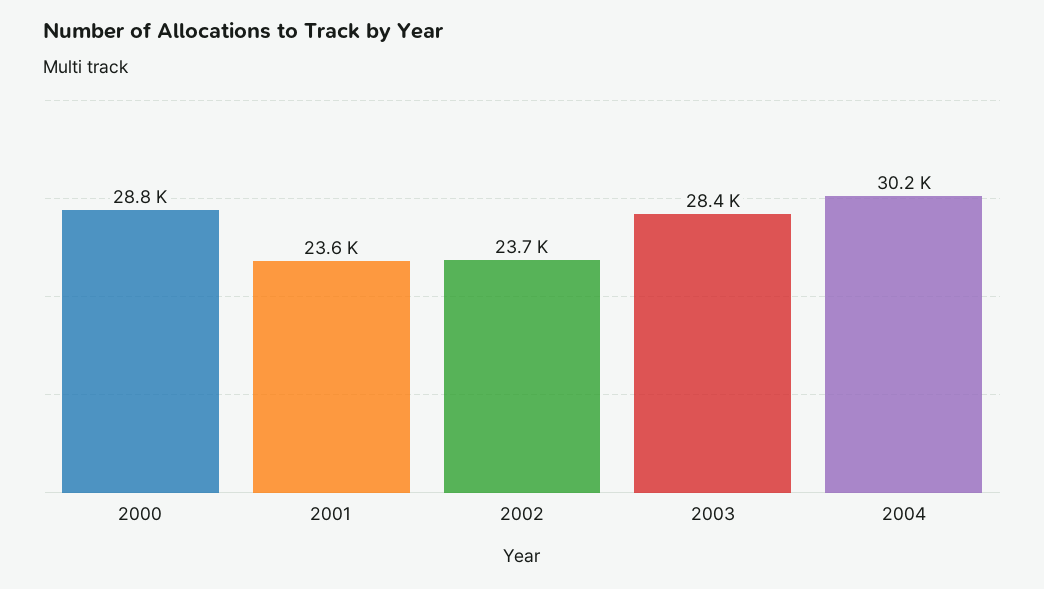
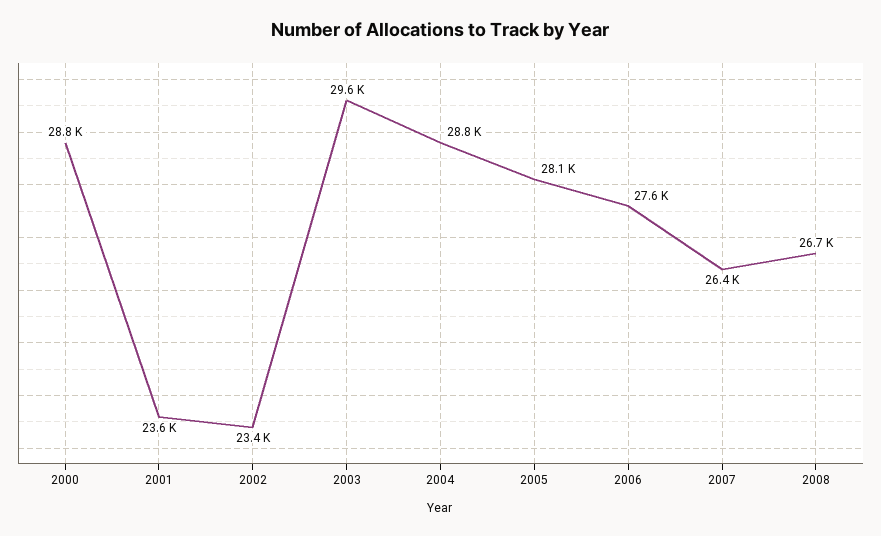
2002: 23700 -> 23400
2003: 28400 -> 29600
2004: 30200 -> 28800
2005: none -> 28100
2006: none -> 27600
2007: none -> 26400
2008: none -> 26700

